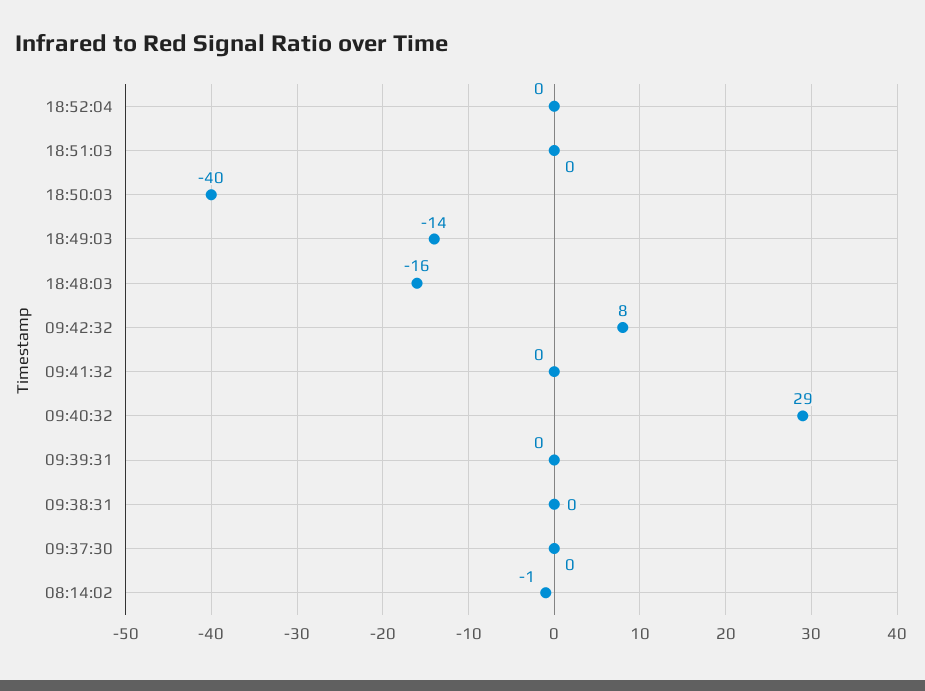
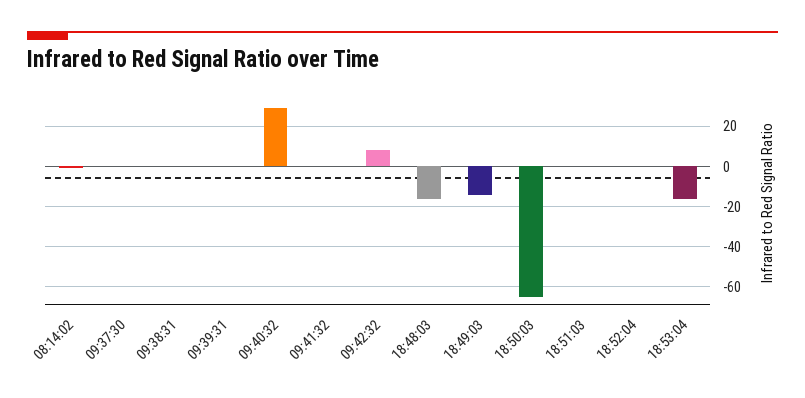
18:50:03: -40 -> -65
18:53:04: none -> -15

